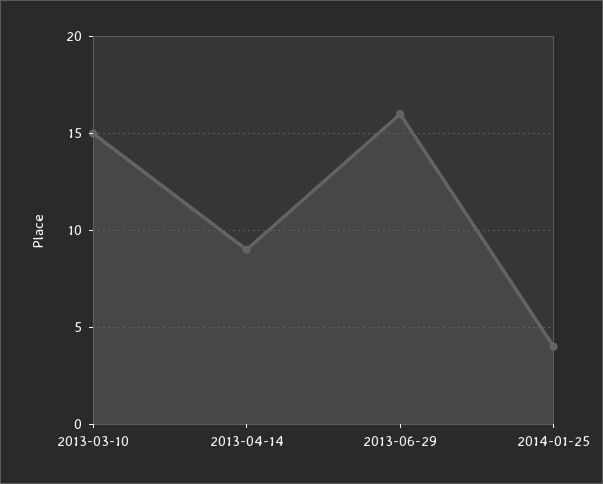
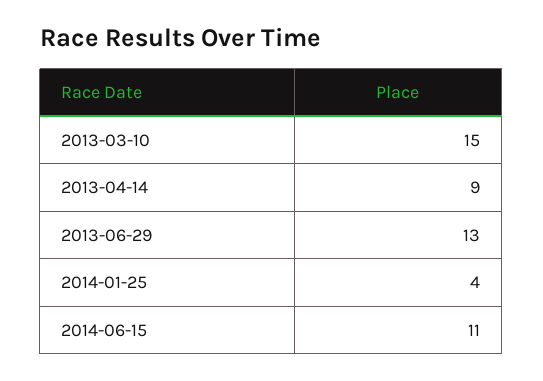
2013-06-29: 16 -> 13
2014-06-15: none -> 11

